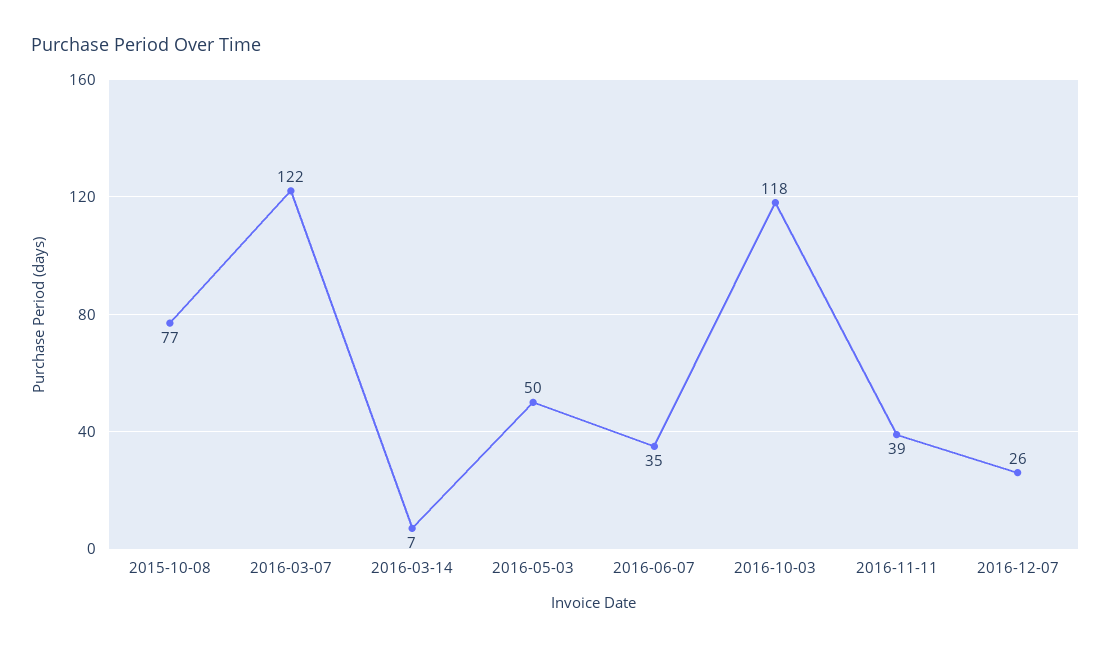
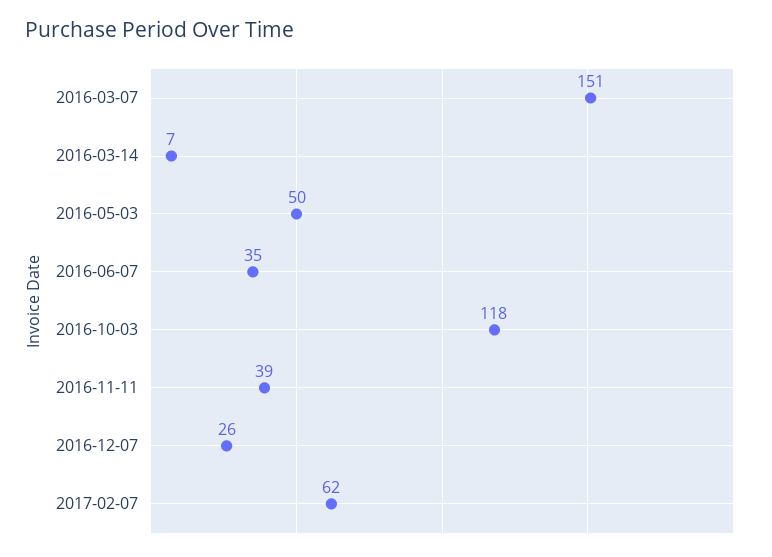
2015-10-08: 77 -> none
2016-03-07: 122 -> 151
2017-02-07: none -> 62

